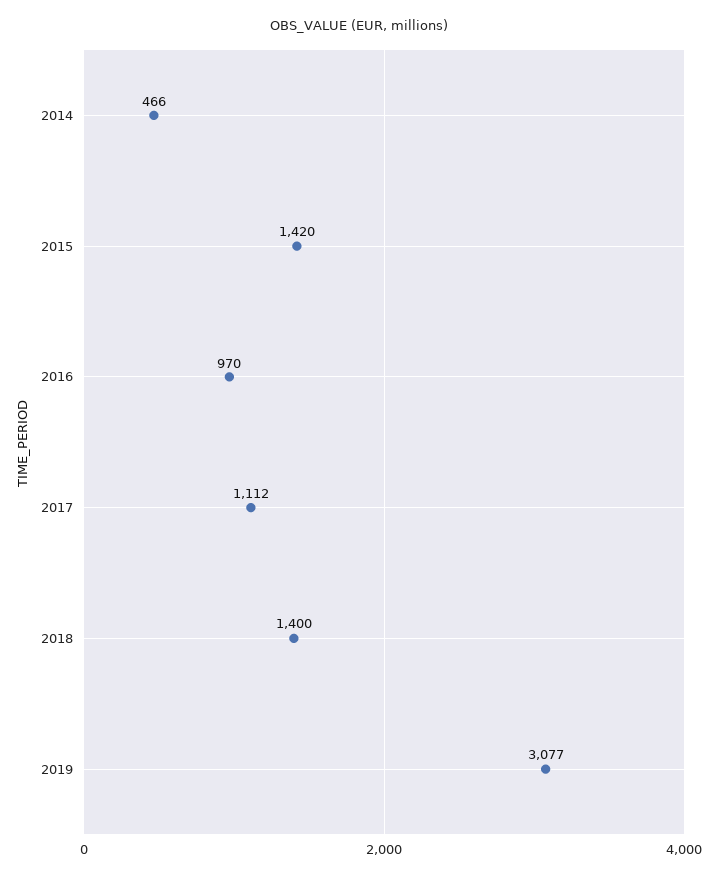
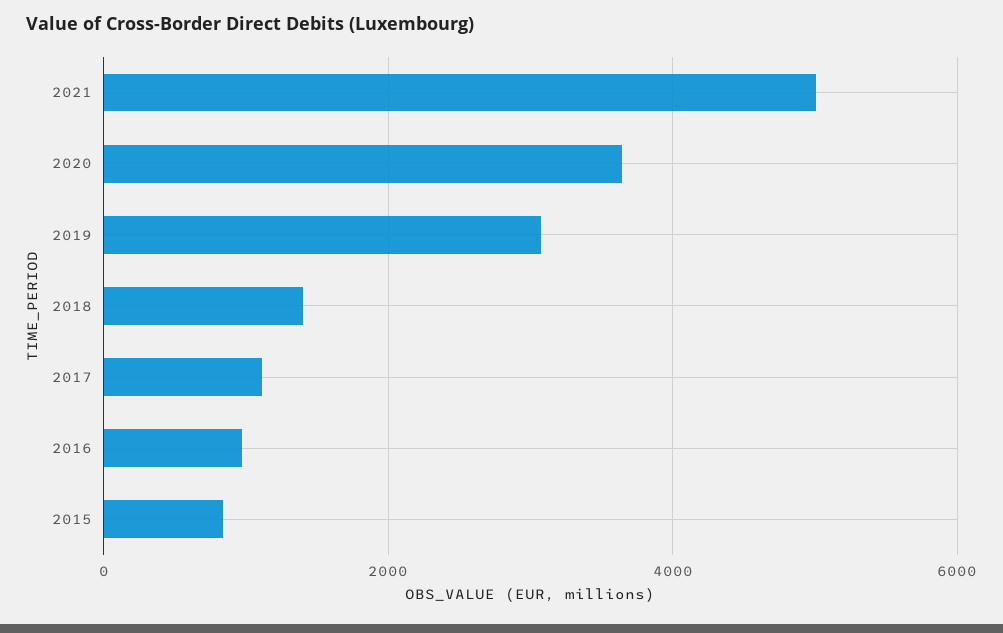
2014: 466 -> none
2015: 1420 -> 800
2021: none -> 5000
2020: none -> 3600

